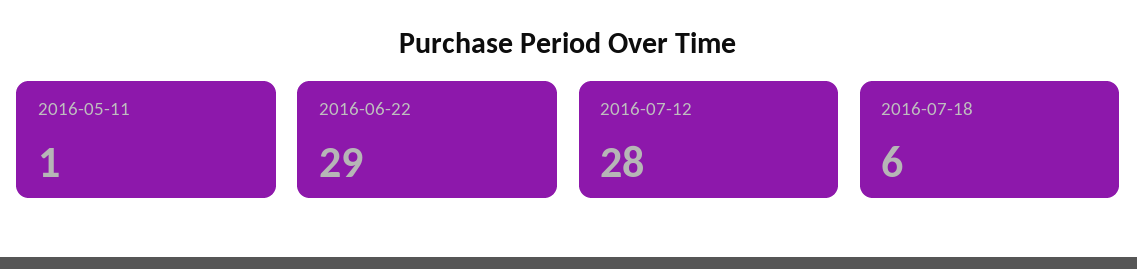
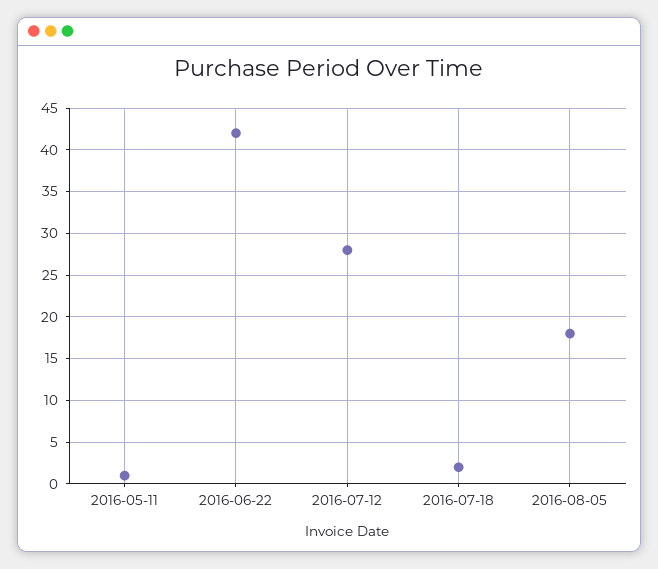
2016-06-22: 29 -> 42
2016-07-18: 6 -> 2
2016-08-05: none -> 18

